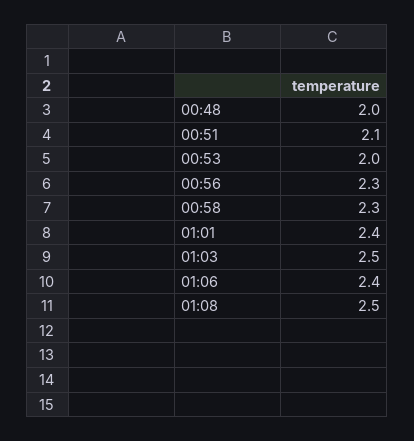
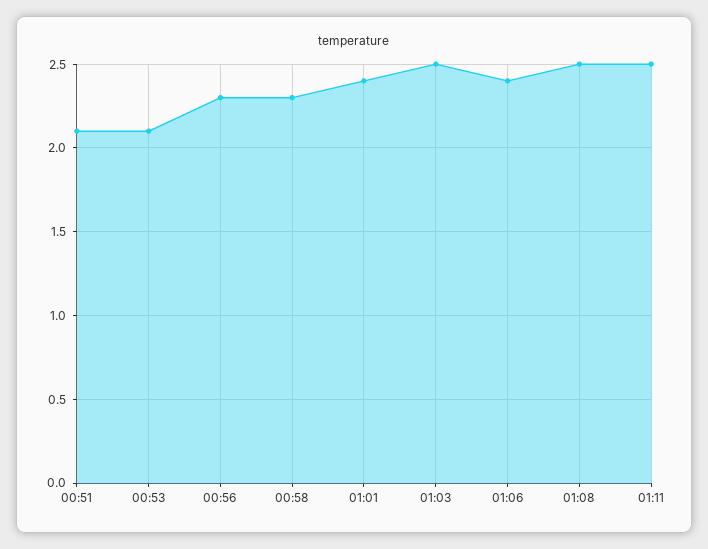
00:48: 2 -> none
00:53: 2 -> 2.1
01:11: none -> 2.5

